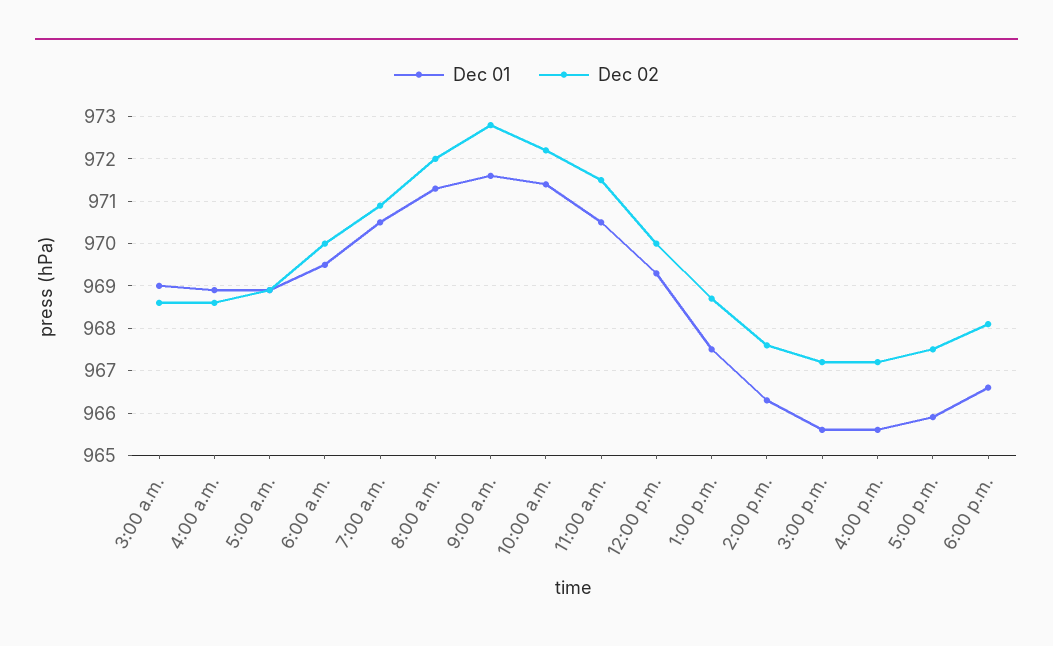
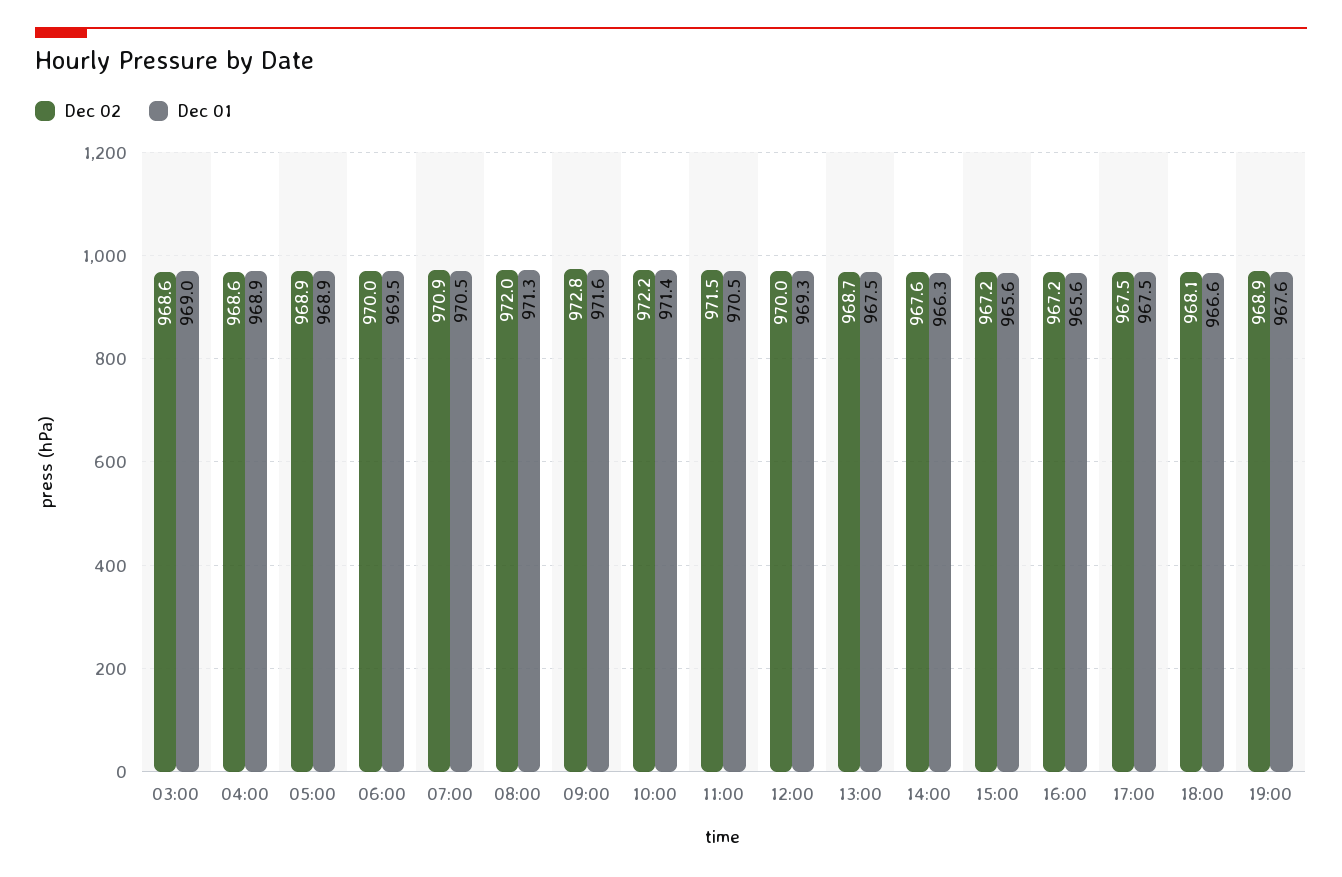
Dec 01, 5:00 p.m.: 966 -> 967.5
Dec 02, 19:00: none -> 968.9
Dec 01, 19:00: none -> 967.6

